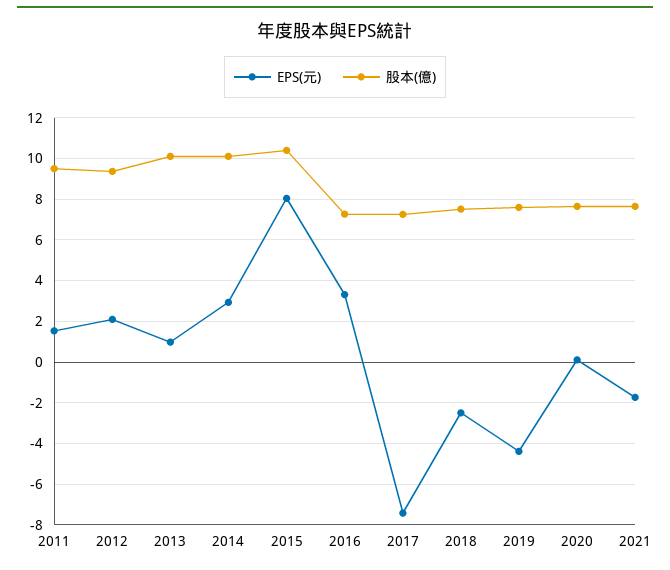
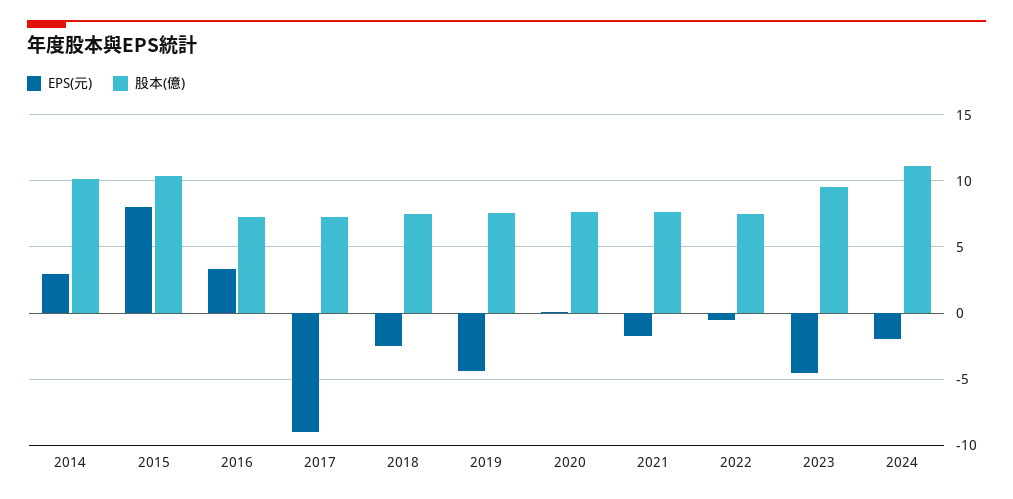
EPS(元), 2011: 1.5 -> none
股本(億), 2011: 9.5 -> none
EPS(元), 2012: 2 -> none
股本(億), 2012: 9.5 -> none
EPS(元), 2013: 1 -> none
股本(億), 2013: 10 -> none
EPS(元), 2017: -7.5 -> -9
EPS(元), 2022: none -> -0.5
股本(億), 2022: none -> 7.5
EPS(元), 2023: none -> -4.5
股本(億), 2023: none -> 9.5
EPS(元), 2024: none -> -2
股本(億), 2024: none -> 11

